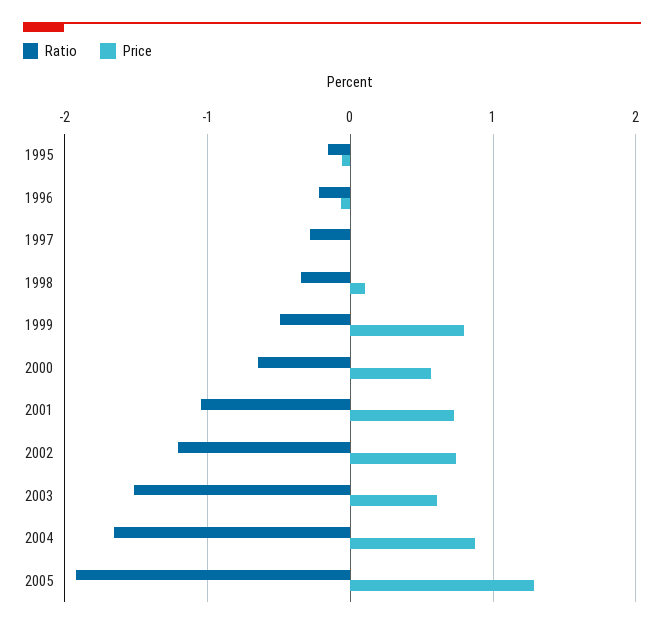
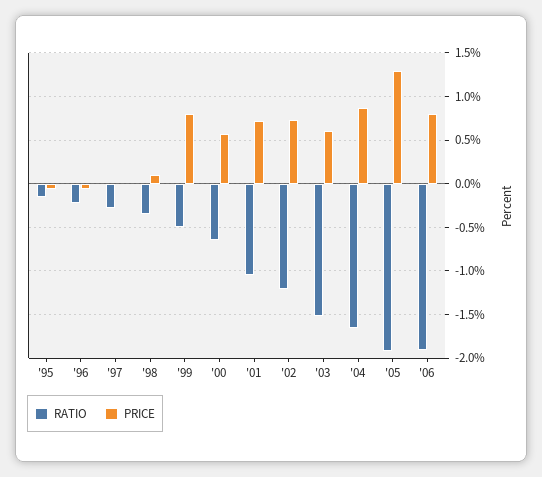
Ratio, '06: none -> -1.9
Price, '06: none -> 0.8

